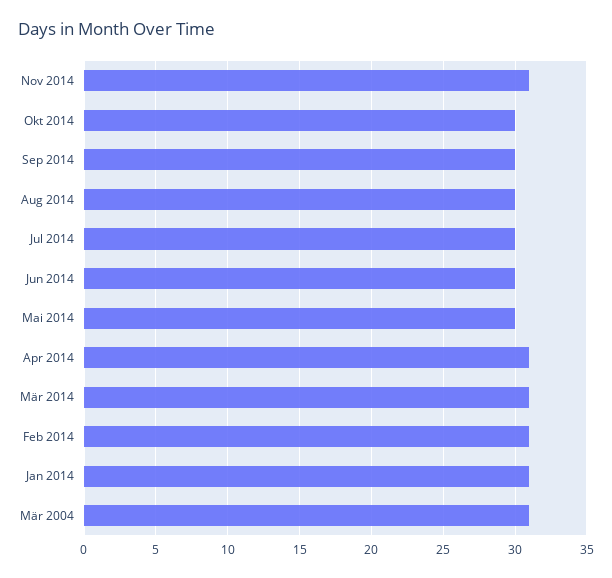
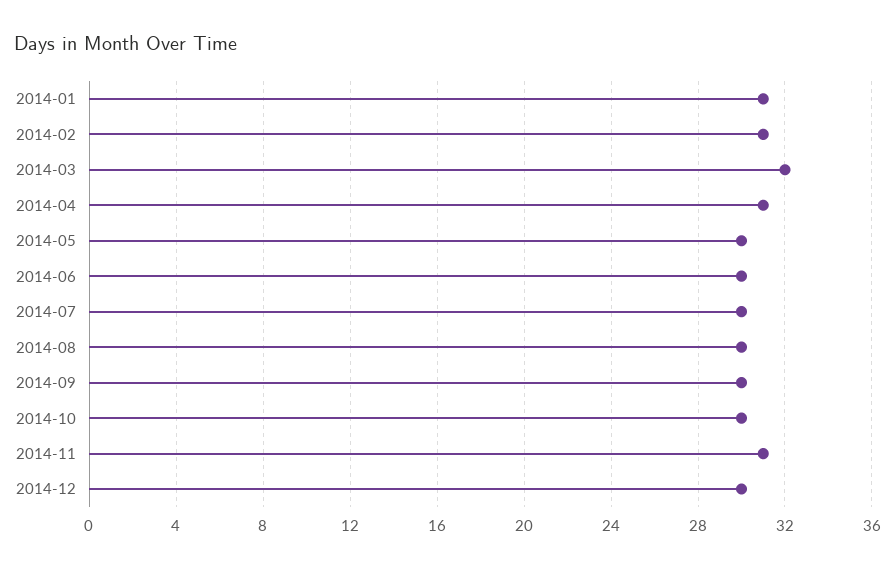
Mär 2014: 31 -> 32
Mär 2004: 31 -> none
2014-12: none -> 30

